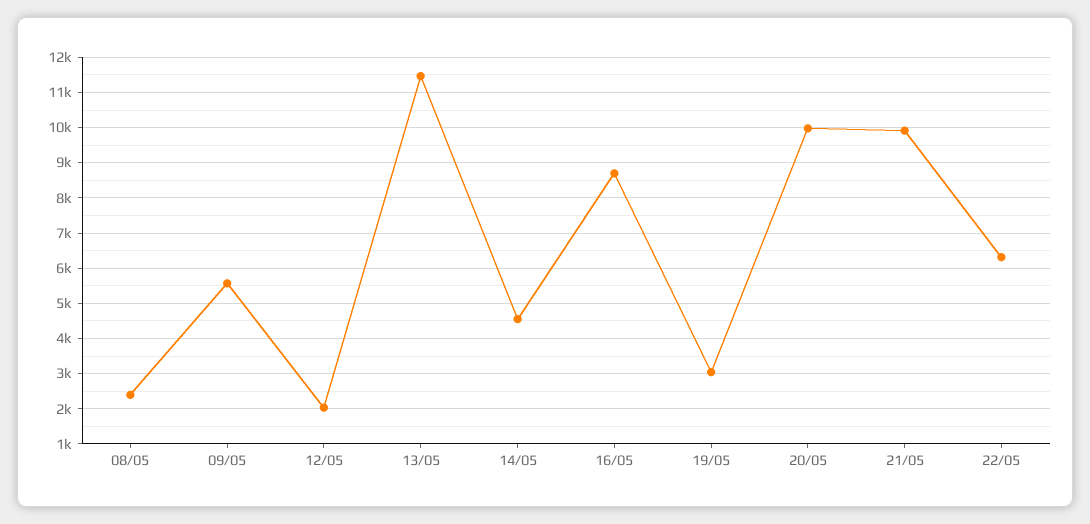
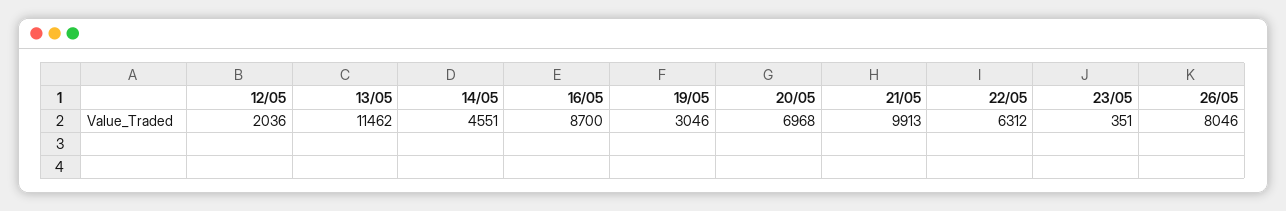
08/05: 2400 -> none
09/05: 5600 -> none
20/05: 10000 -> 6968
23/05: none -> 351
26/05: none -> 8046

